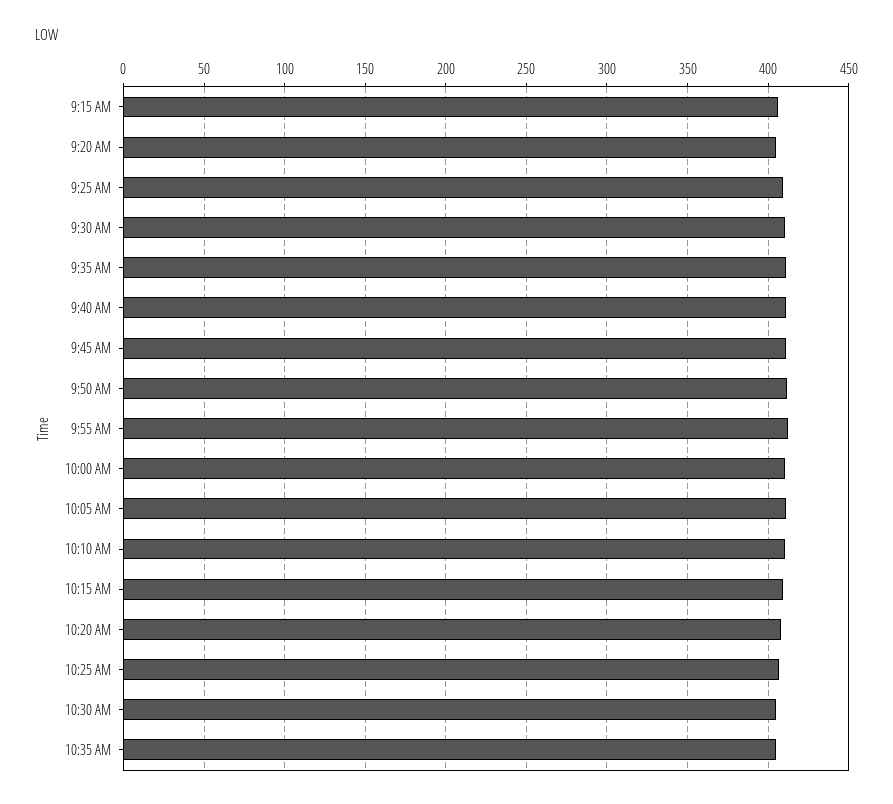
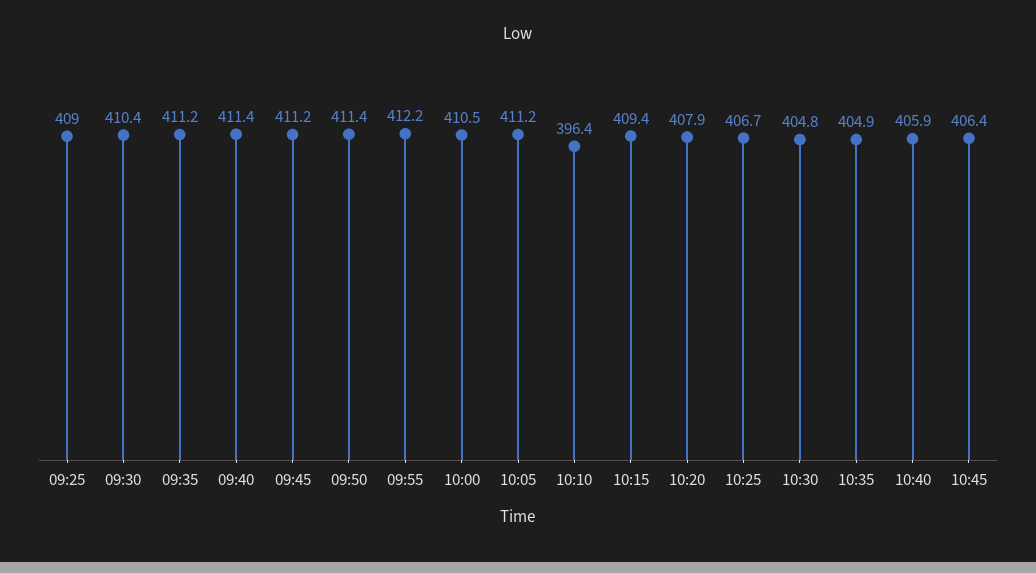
9:15 AM: 405 -> none
9:20 AM: 405 -> none
10:10 AM: 410 -> 396.4
10:40: none -> 405.9
10:45: none -> 406.4

